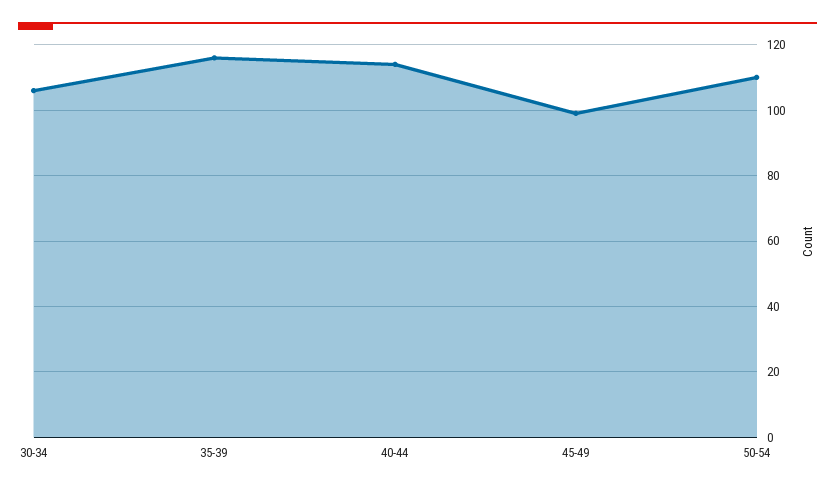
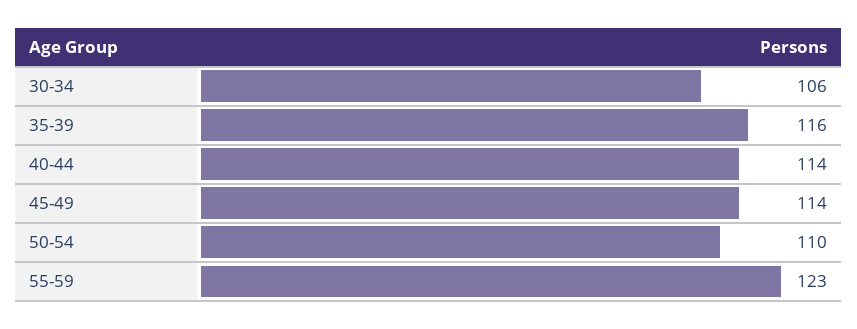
45-49: 100 -> 114
55-59: none -> 123

